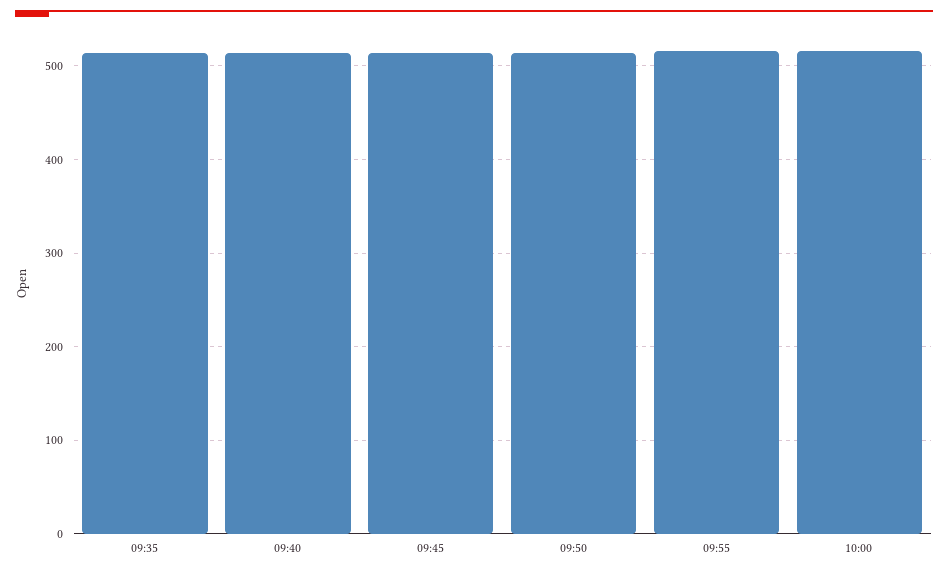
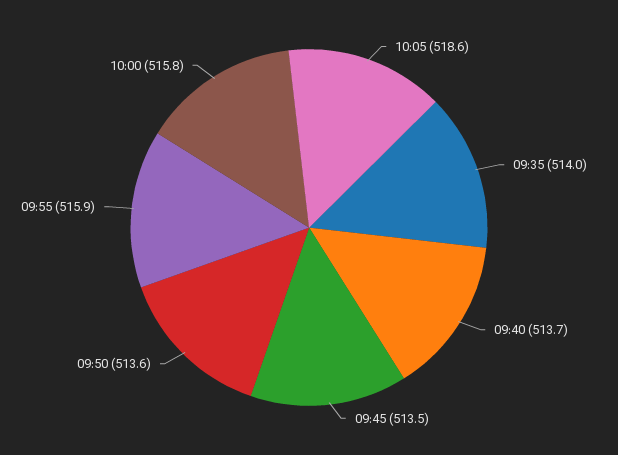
10:05: none -> 518.6

